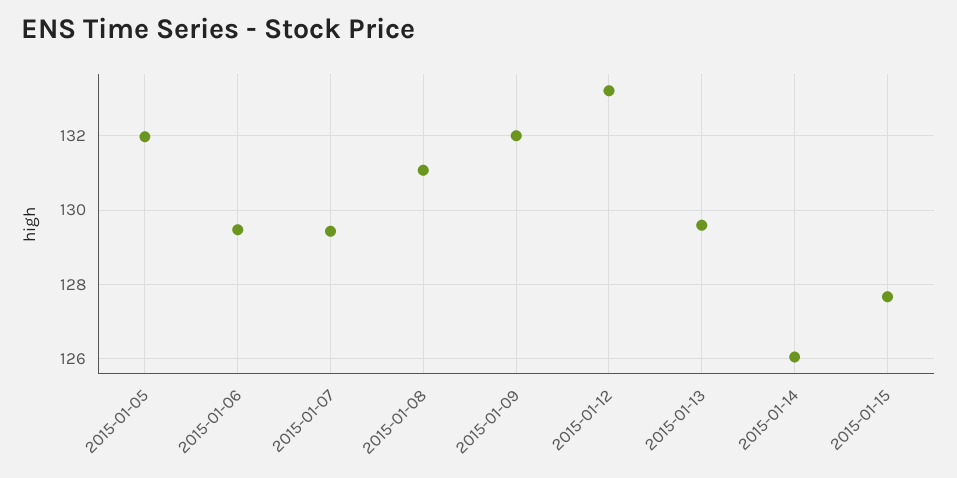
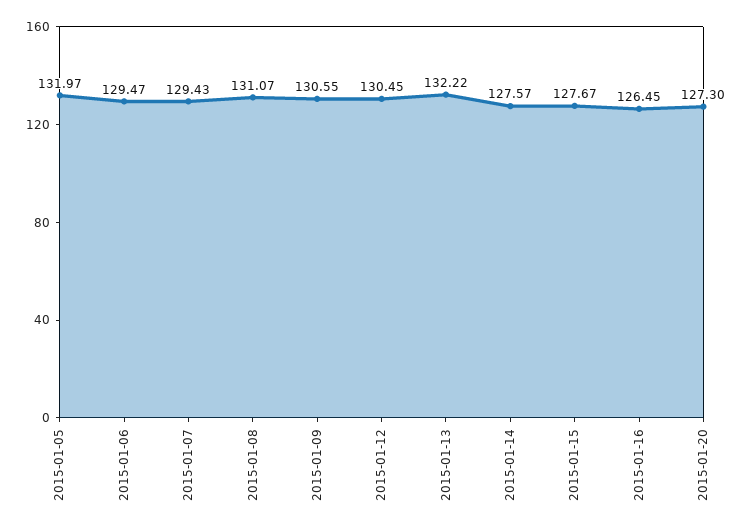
2015-01-09: 132 -> 130.55
2015-01-12: 133.2 -> 130.45
2015-01-13: 129.6 -> 132.22
2015-01-14: 126 -> 127.57
2015-01-16: none -> 126.45
2015-01-20: none -> 127.3

